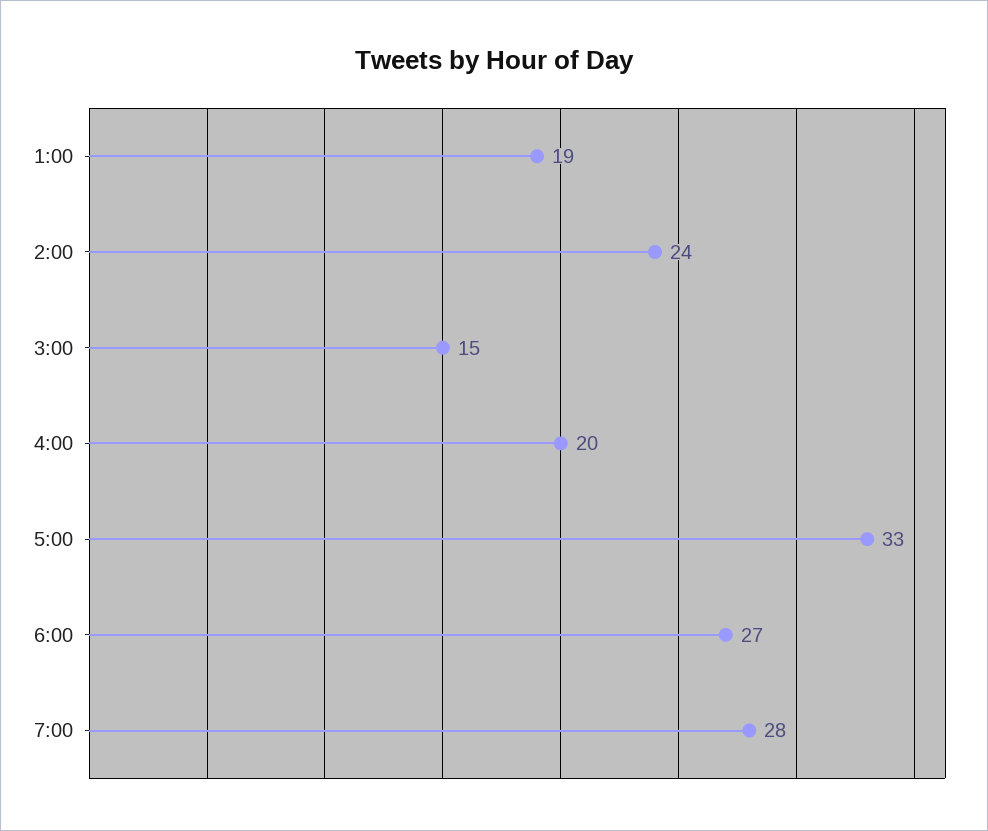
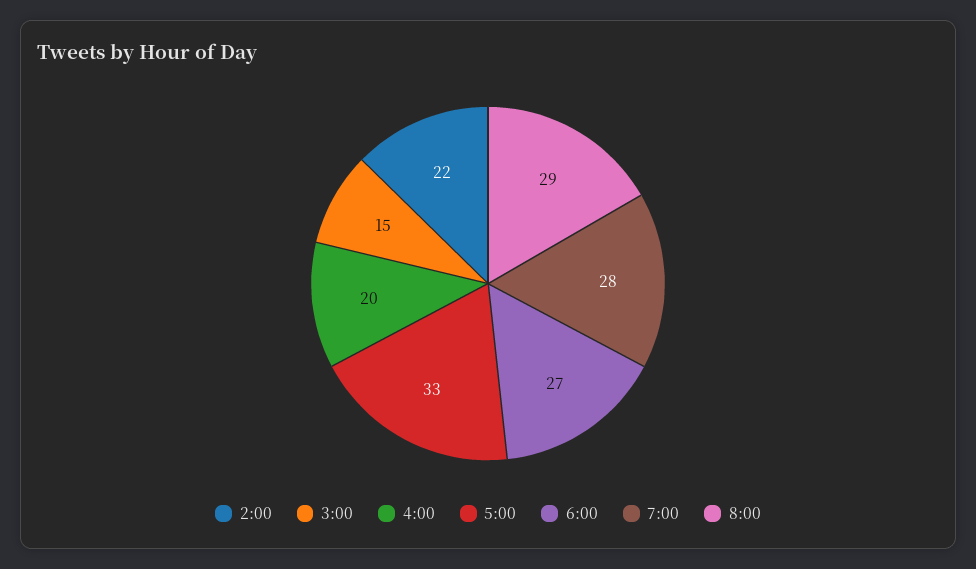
1:00: 19 -> none
2:00: 24 -> 22
8:00: none -> 29

